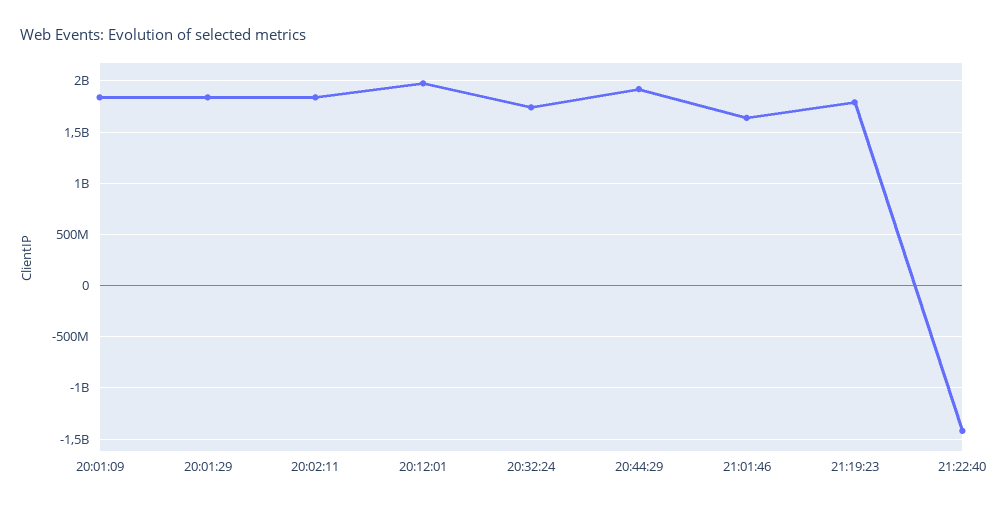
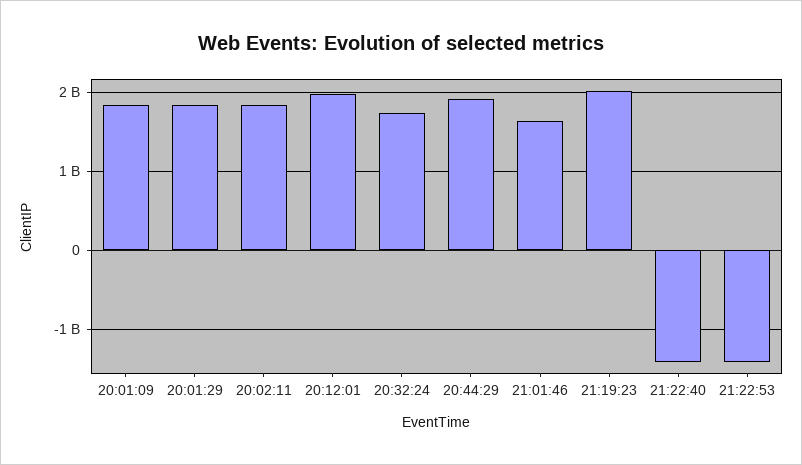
21:19:23: 1800000000 -> 2000000000
21:22:53: none -> -1400000000

